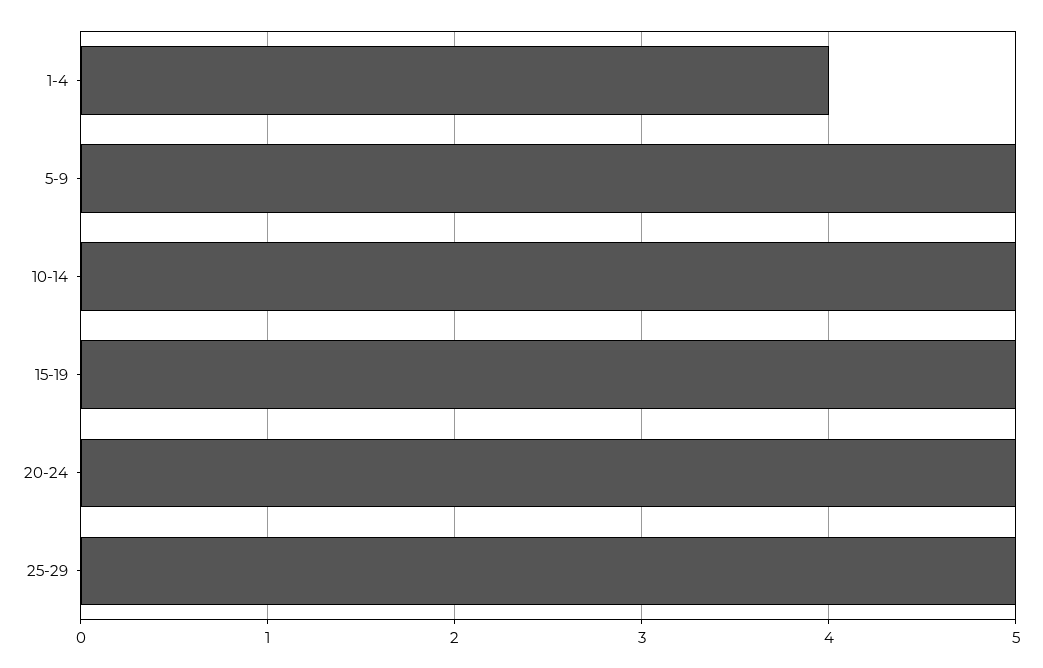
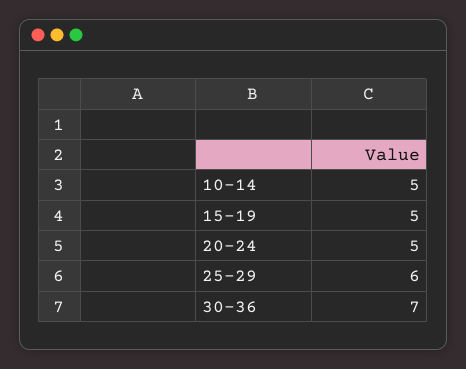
1-4: 4 -> none
5-9: 5 -> none
25-29: 5 -> 6
30-36: none -> 7

